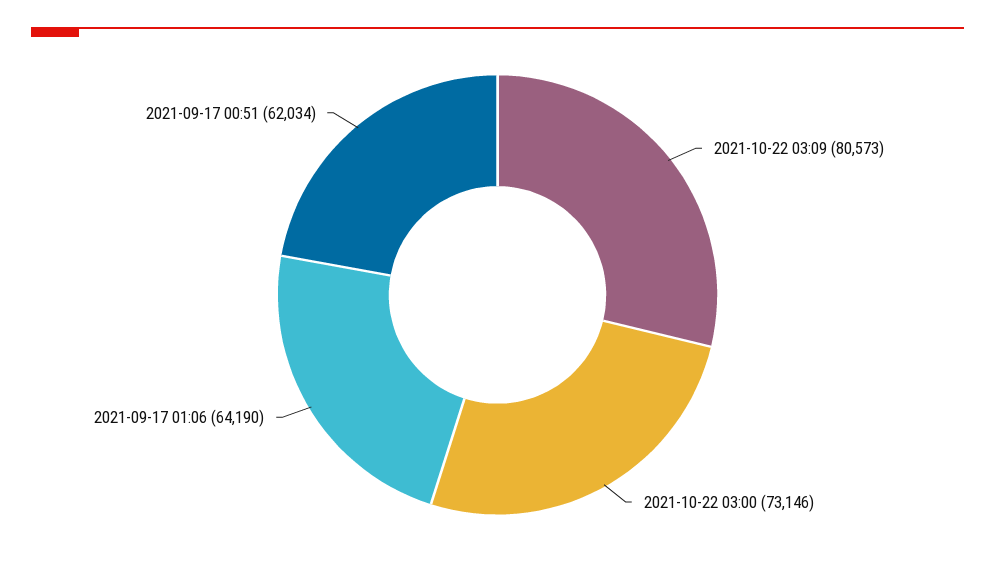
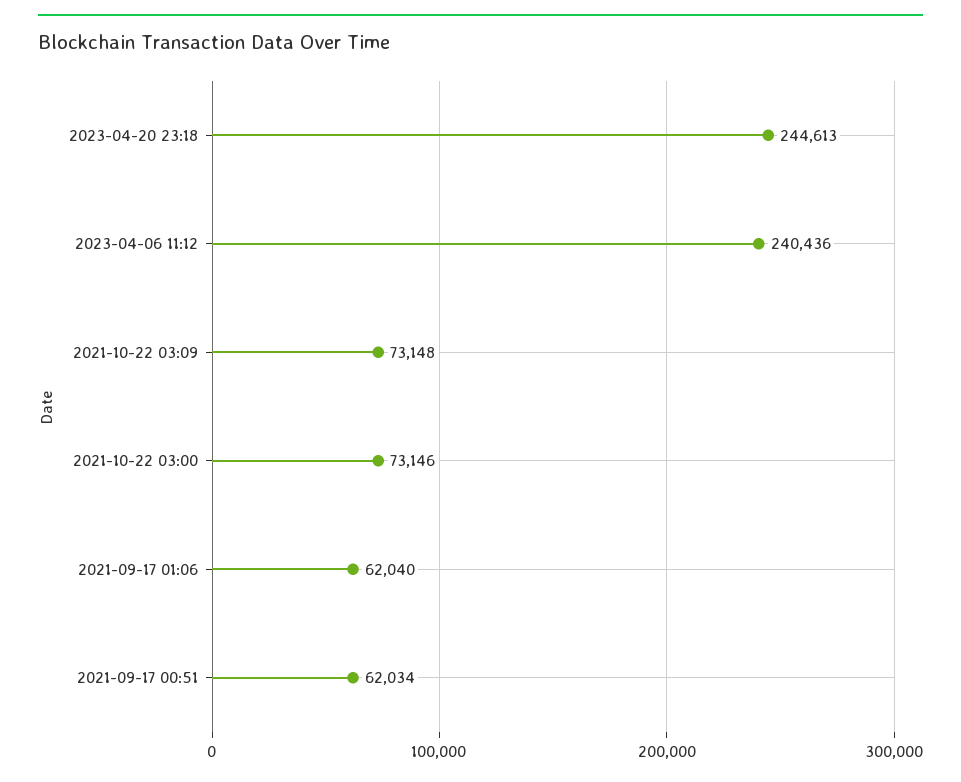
2021-10-22 03:09: 80573 -> 73148
2021-09-17 01:06: 64190 -> 62040
2023-04-20 23:18: none -> 244613
2023-04-06 11:12: none -> 240436

